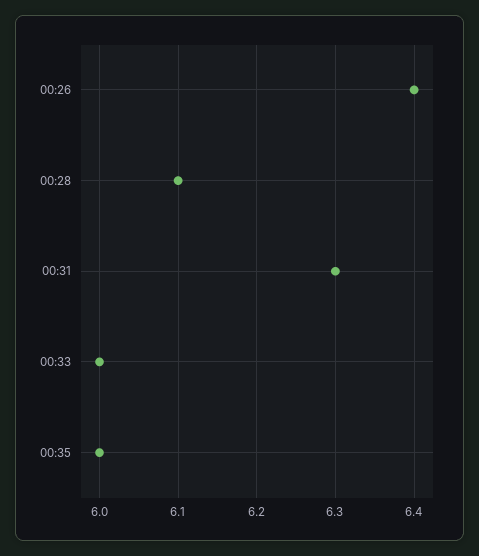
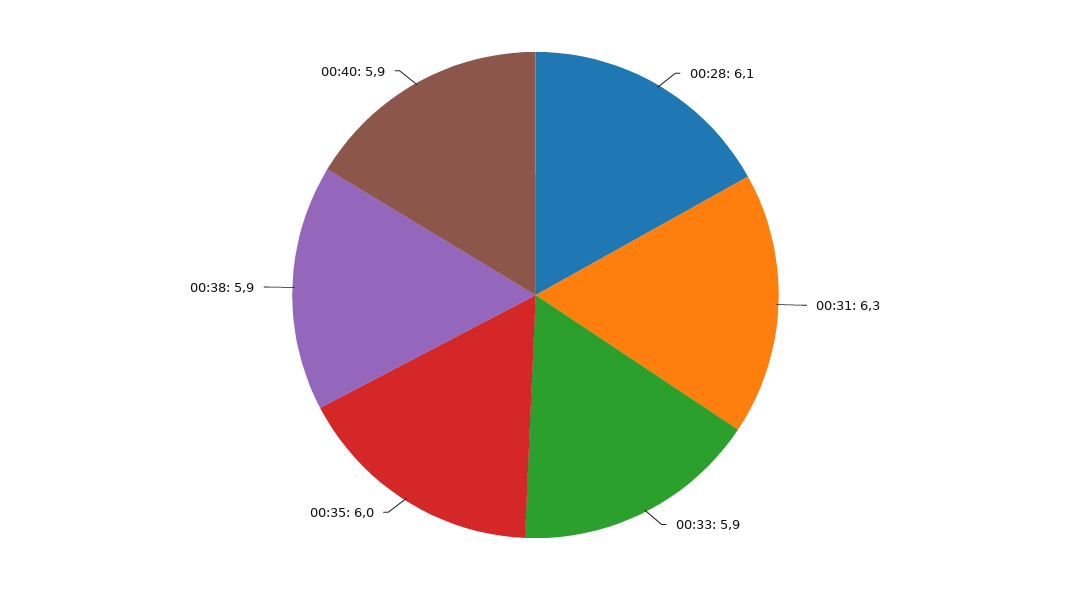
00:26: 6.4 -> none
00:33: 6 -> 5.9
00:38: none -> 5.9
00:40: none -> 5.9

